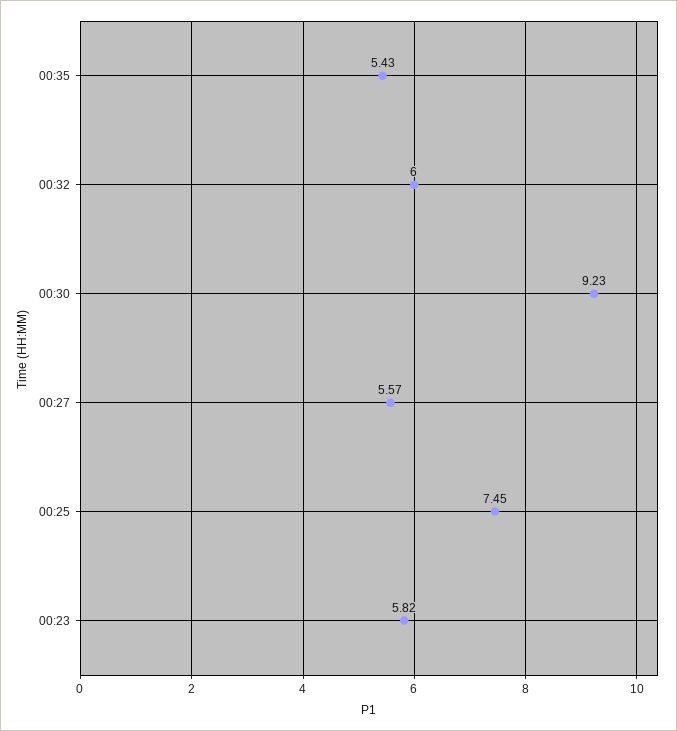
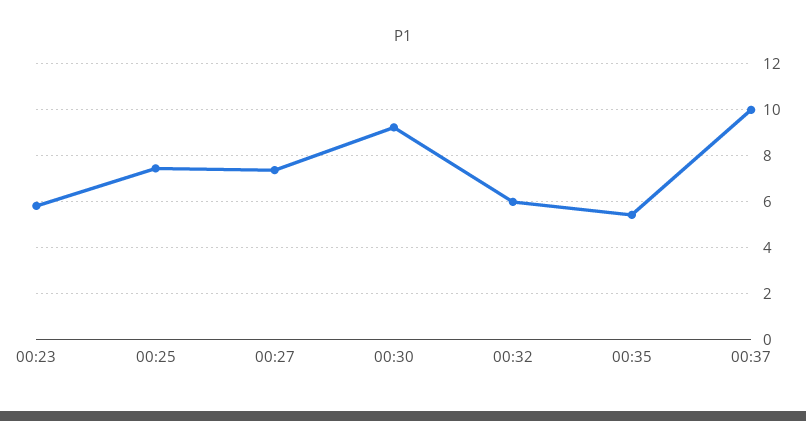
00:27: 5.57 -> 7.5
00:37: none -> 10

